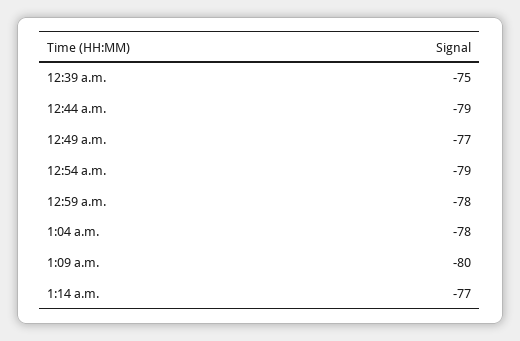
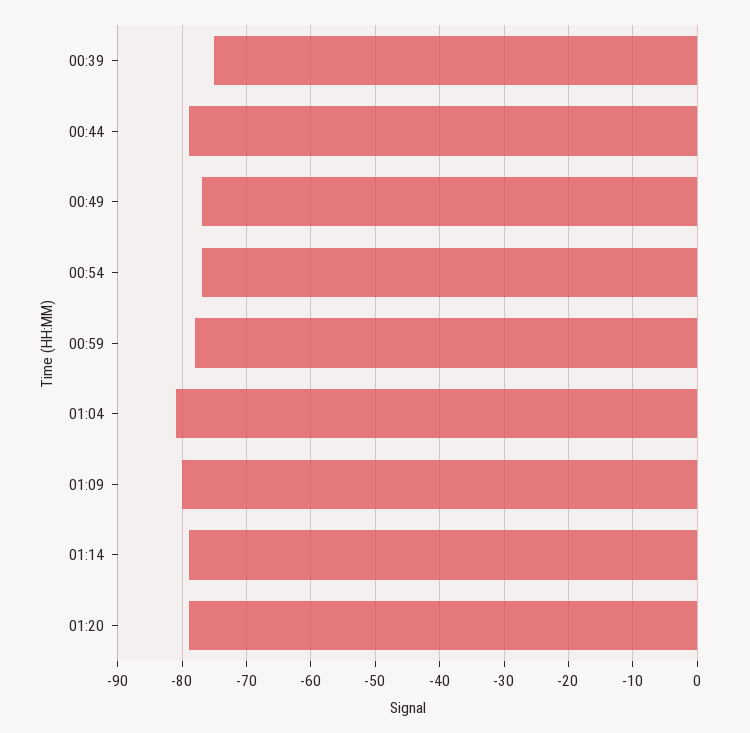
12:54 a.m.: -79 -> -77
1:04 a.m.: -78 -> -81
1:14 a.m.: -77 -> -79
01:20: none -> -79

